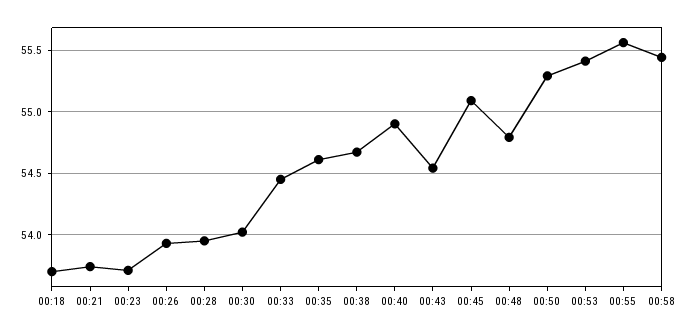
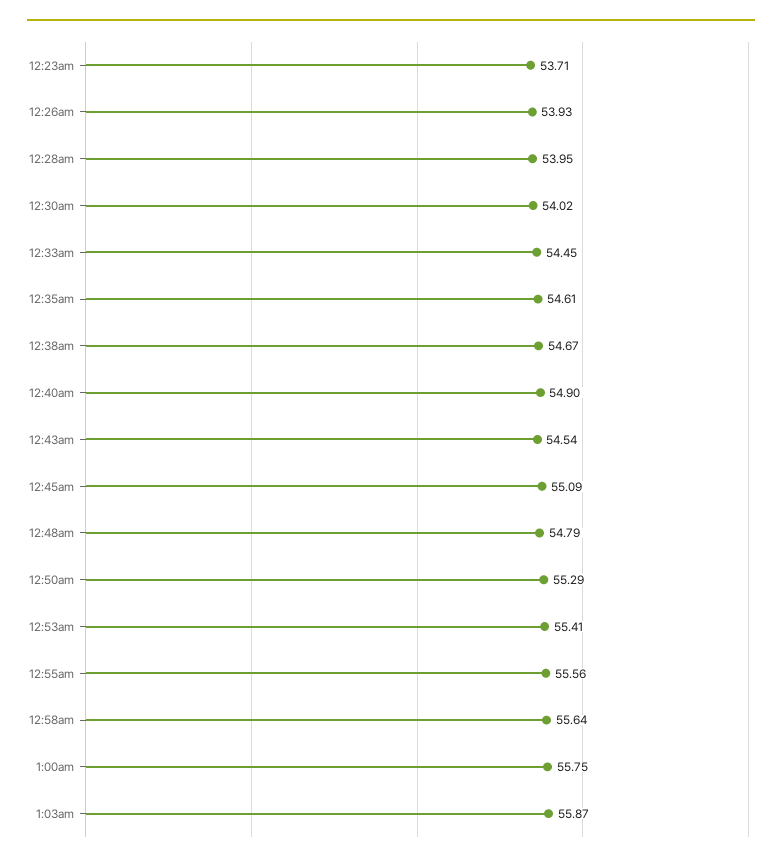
00:18: 53.7 -> none
00:21: 53.75 -> none
00:58: 55.45 -> 55.64
1:00am: none -> 55.75
1:03am: none -> 55.87

